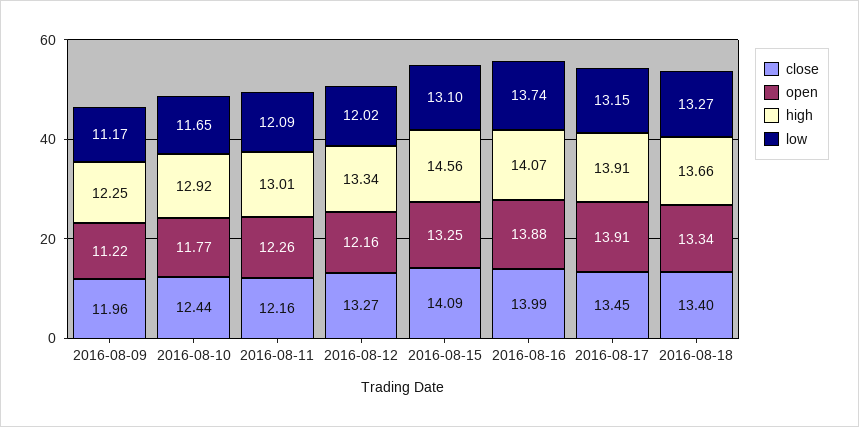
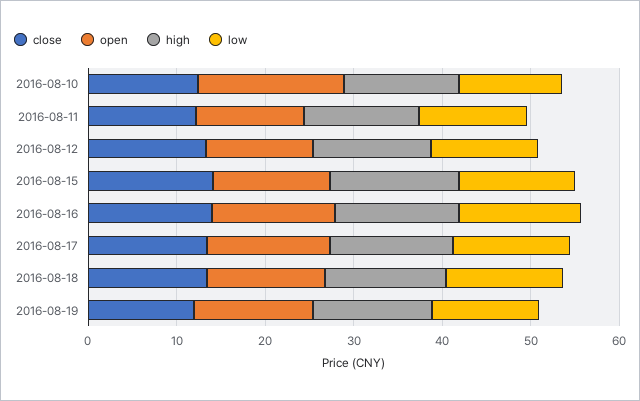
close, 2016-08-09: 11.96 -> none
open, 2016-08-09: 11.22 -> none
high, 2016-08-09: 12.25 -> none
low, 2016-08-09: 11.17 -> none
open, 2016-08-10: 11.77 -> 16
close, 2016-08-19: none -> 12
open, 2016-08-19: none -> 14
high, 2016-08-19: none -> 14
low, 2016-08-19: none -> 12

